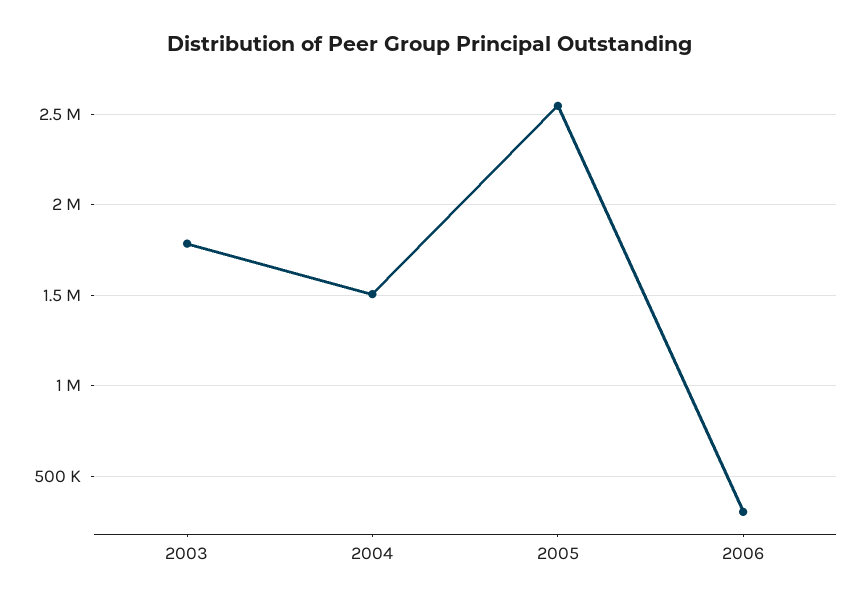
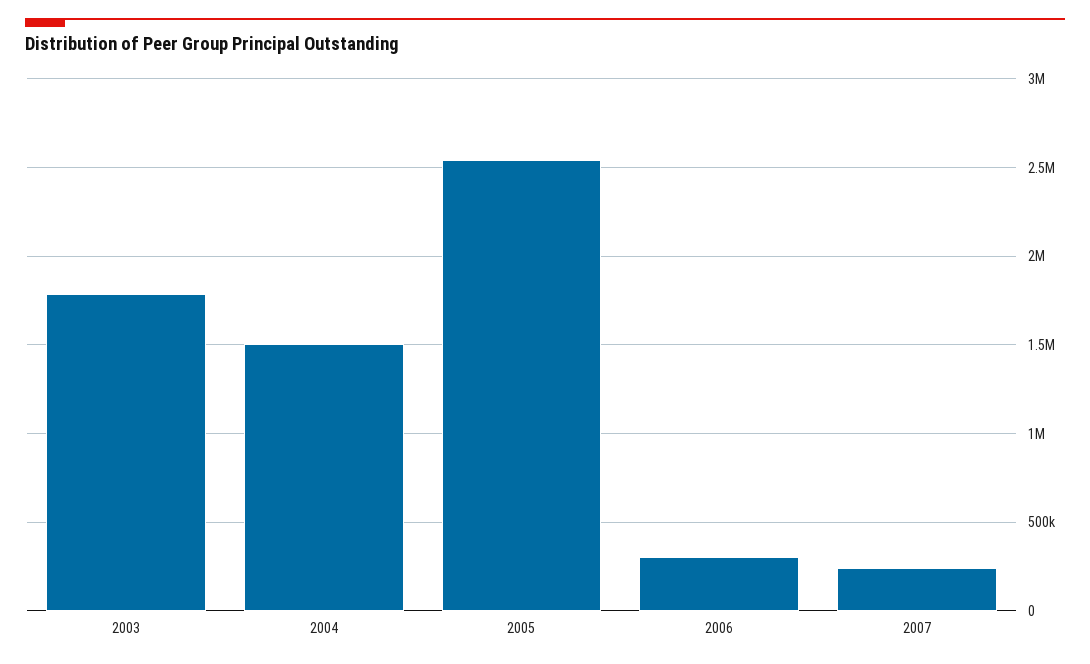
2007: none -> 250000

